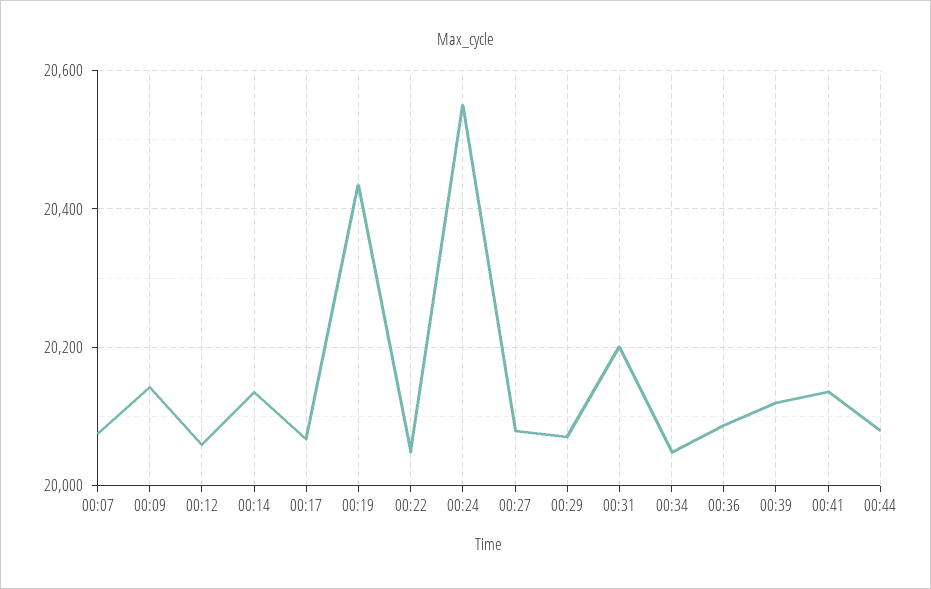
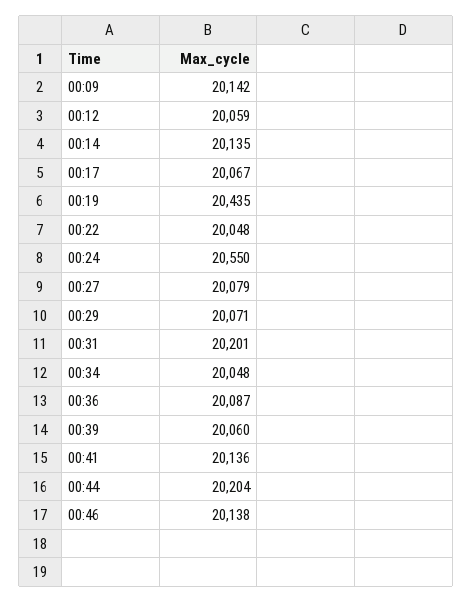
00:07: 20080 -> none
00:39: 20120 -> 20060
00:44: 20080 -> 20204
00:46: none -> 20138

